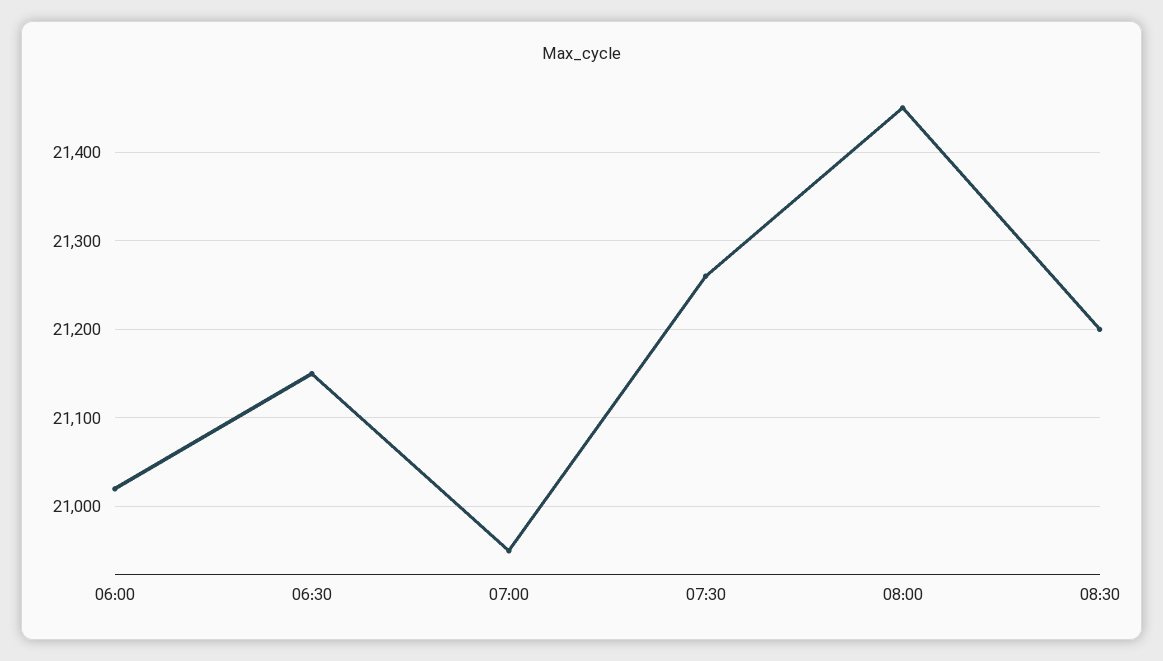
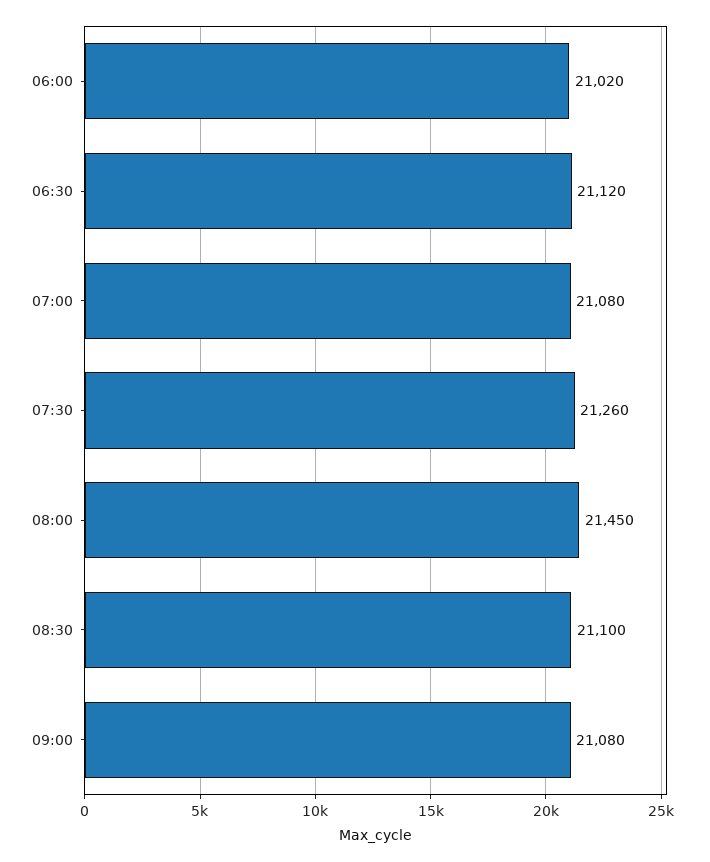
06:30: 21150 -> 21120
07:00: 20950 -> 21080
08:30: 21200 -> 21100
09:00: none -> 21080

